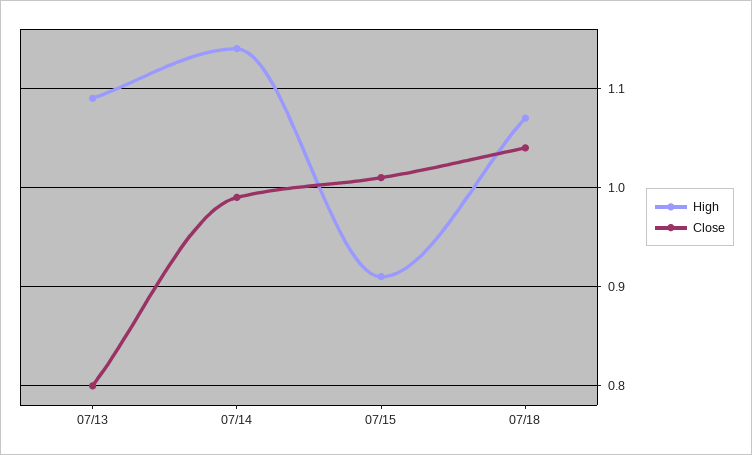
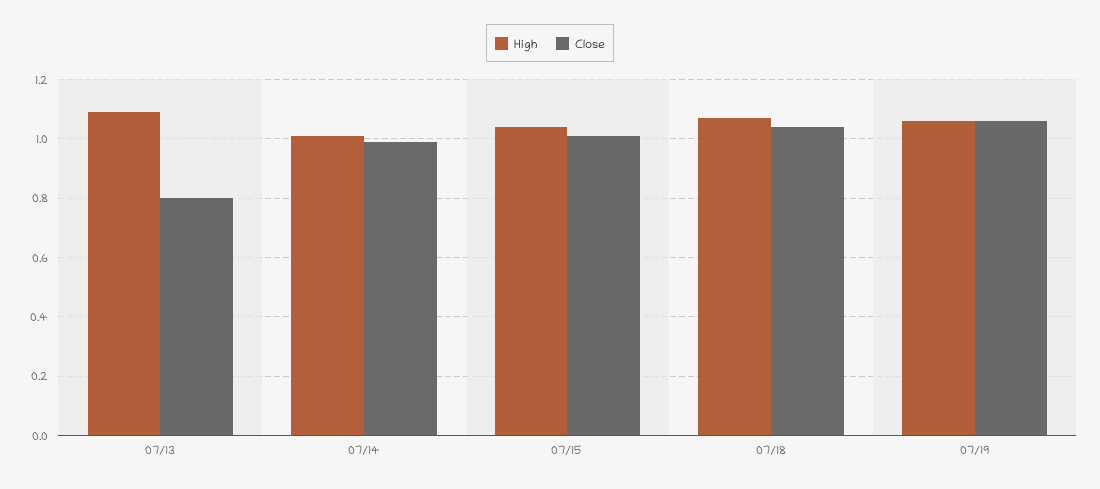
High, 07/14: 1.14 -> 1
High, 07/15: 0.91 -> 1.05
High, 07/19: none -> 1.05
Close, 07/19: none -> 1.05

